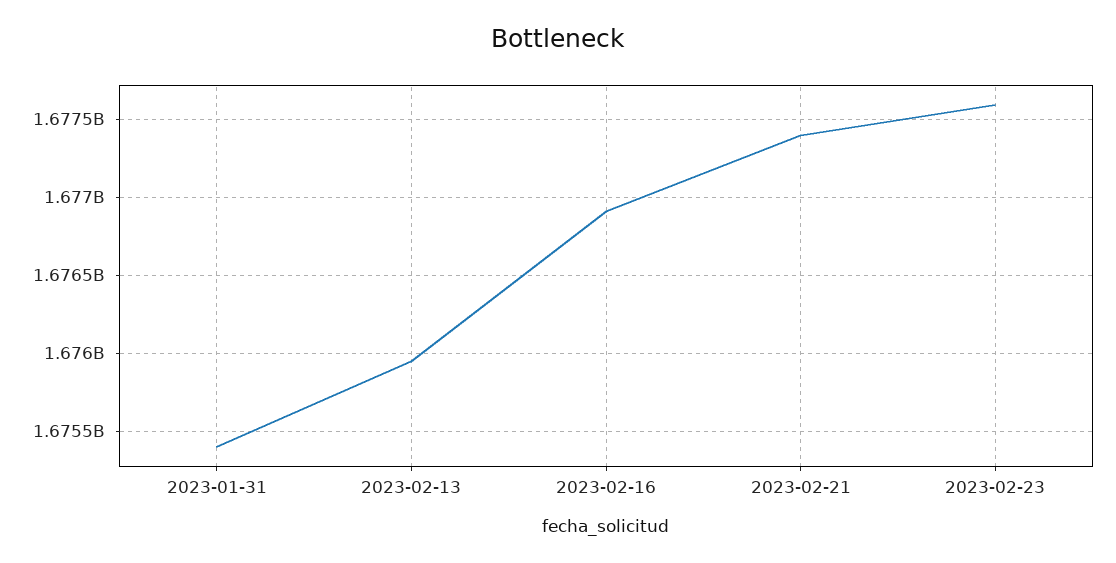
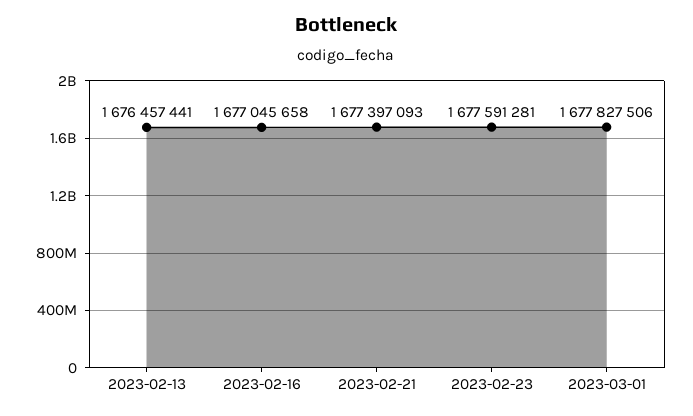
2023-01-31: 1675400000 -> none
2023-02-13: 1675950000 -> 1676457441
2023-02-16: 1676900000 -> 1677045658
2023-03-01: none -> 1677827506

